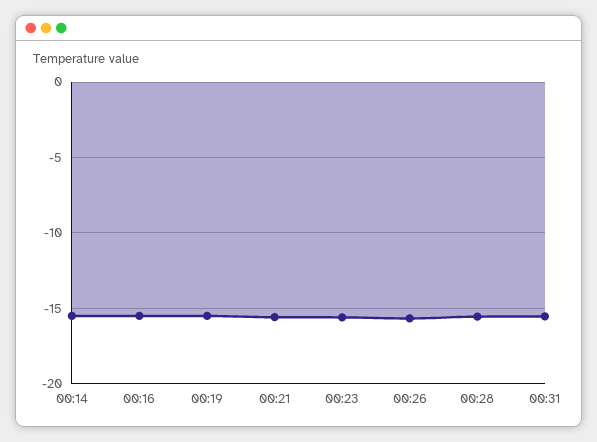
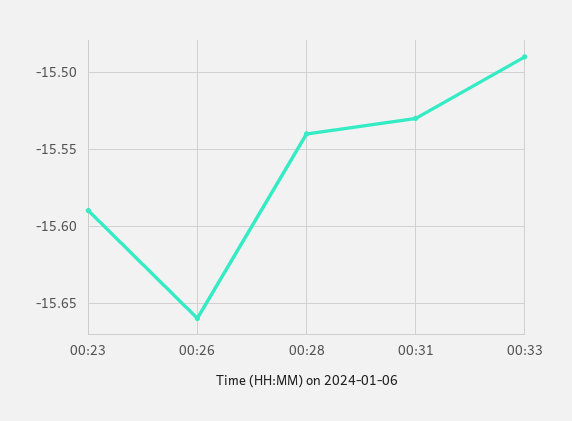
00:14: -15.5 -> none
00:16: -15.5 -> none
00:19: -15.5 -> none
00:21: -15.5 -> none
00:33: none -> -15.49

